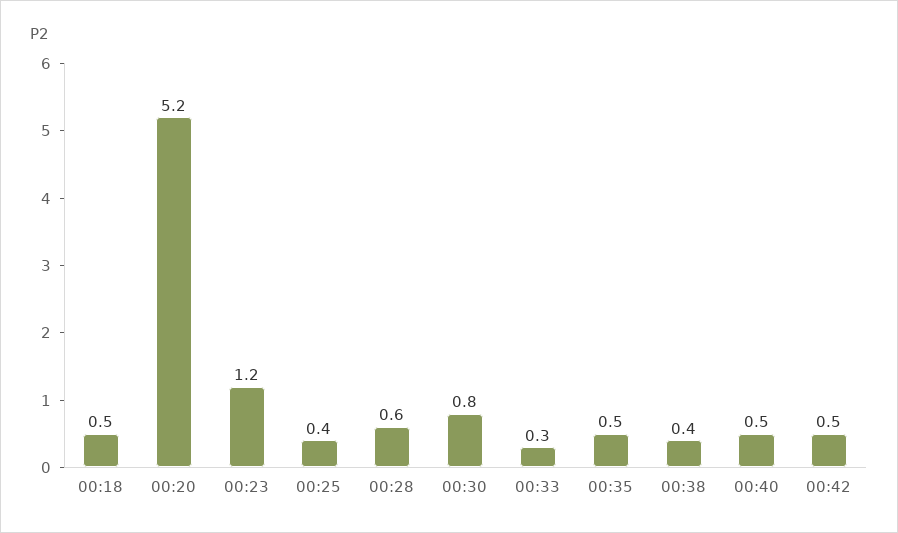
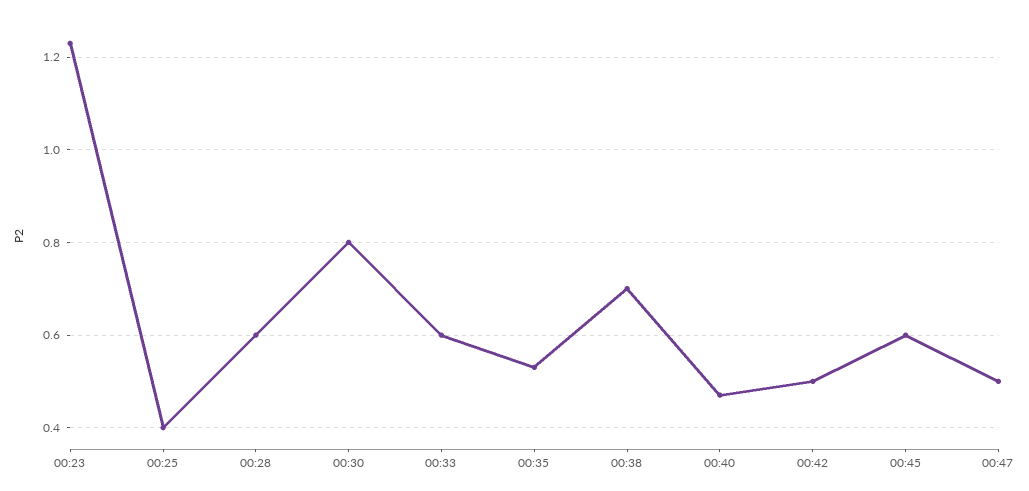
00:18: 0.5 -> none
00:20: 5.2 -> none
00:33: 0.3 -> 0.6
00:38: 0.4 -> 0.7
00:45: none -> 0.6
00:47: none -> 0.5

